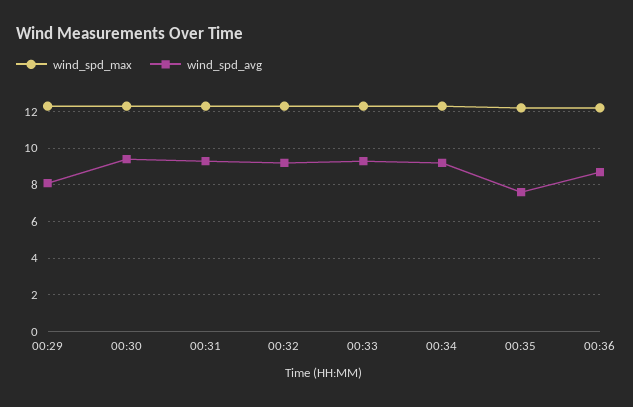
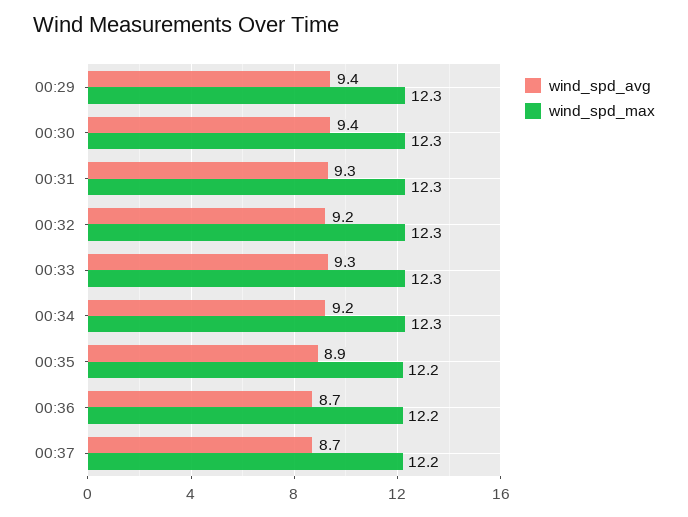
wind_spd_avg, 00:29: 8 -> 9.4
wind_spd_avg, 00:35: 7.5 -> 8.9
wind_spd_avg, 00:37: none -> 8.7
wind_spd_max, 00:37: none -> 12.2

